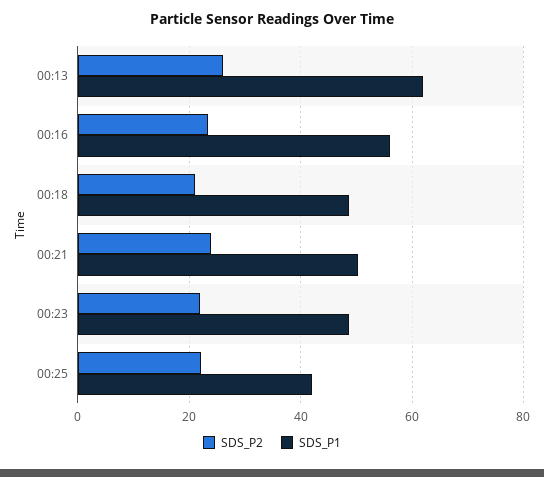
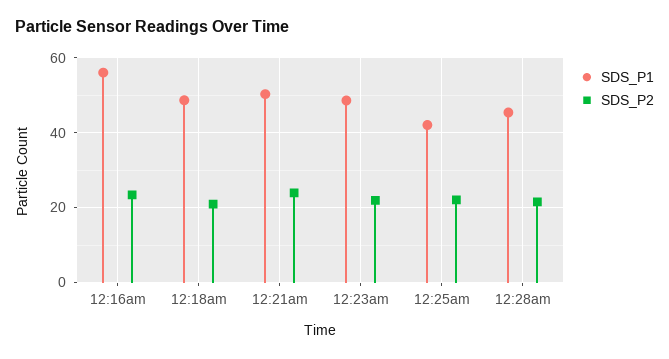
SDS_P2, 00:13: 26 -> none
SDS_P1, 00:13: 62 -> none
SDS_P1, 12:28am: none -> 46
SDS_P2, 12:28am: none -> 22

